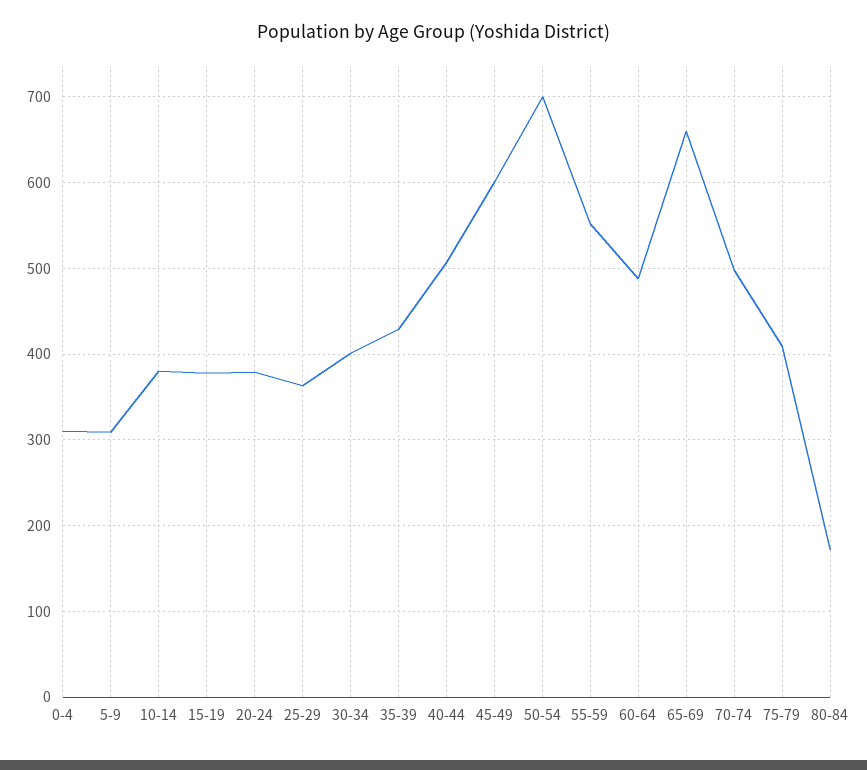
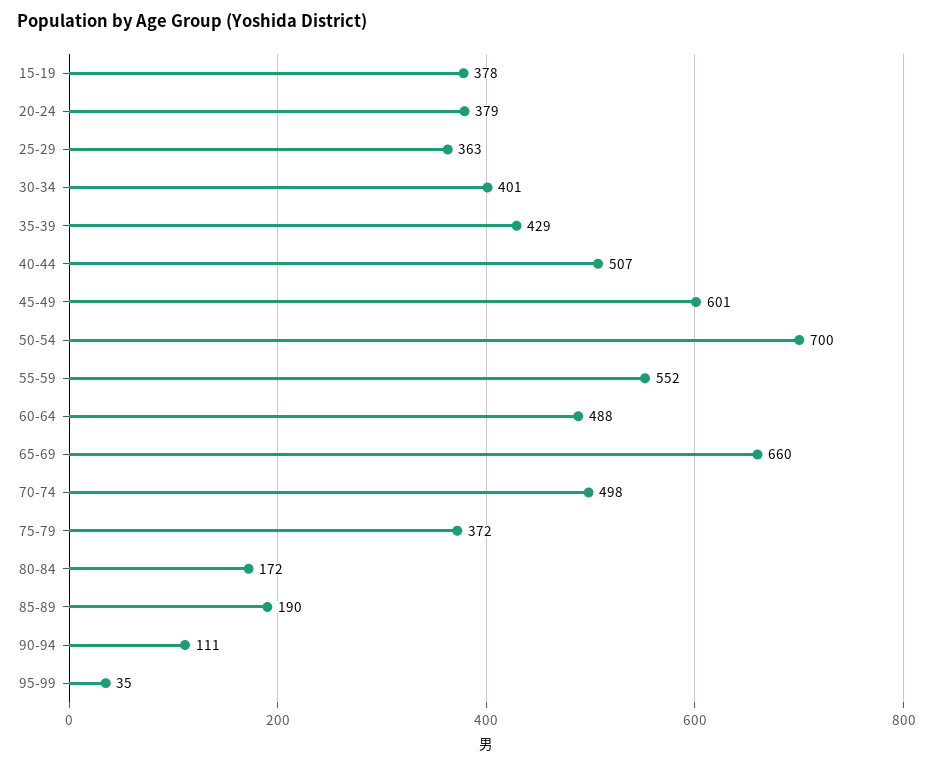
0-4: 310 -> none
5-9: 310 -> none
10-14: 380 -> none
75-79: 410 -> 372
85-89: none -> 190
90-94: none -> 111
95-99: none -> 35

